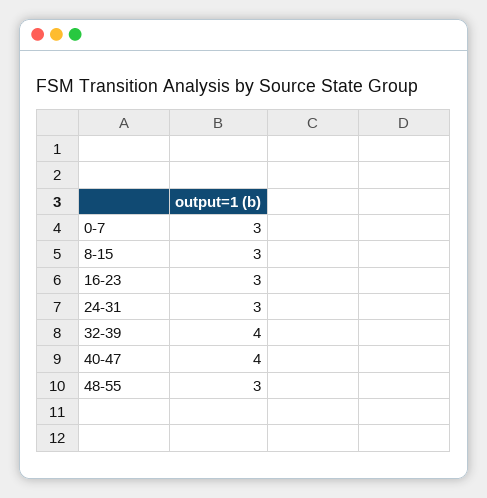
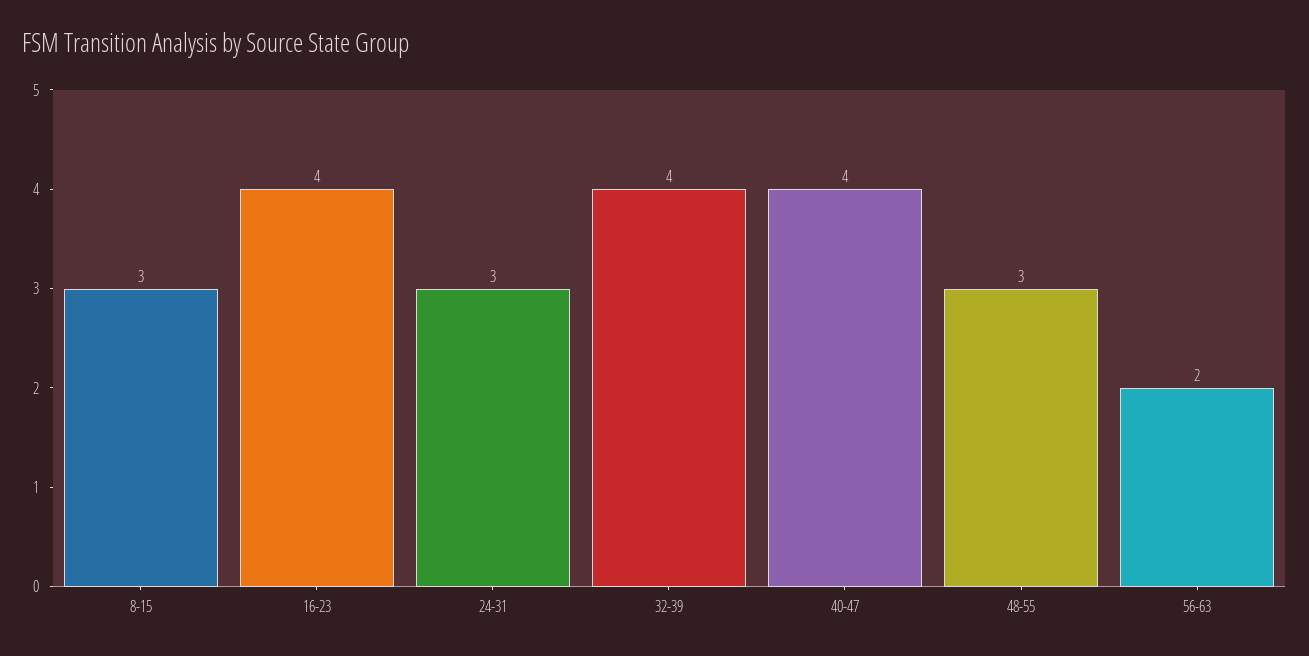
0-7: 3 -> none
16-23: 3 -> 4
56-63: none -> 2

